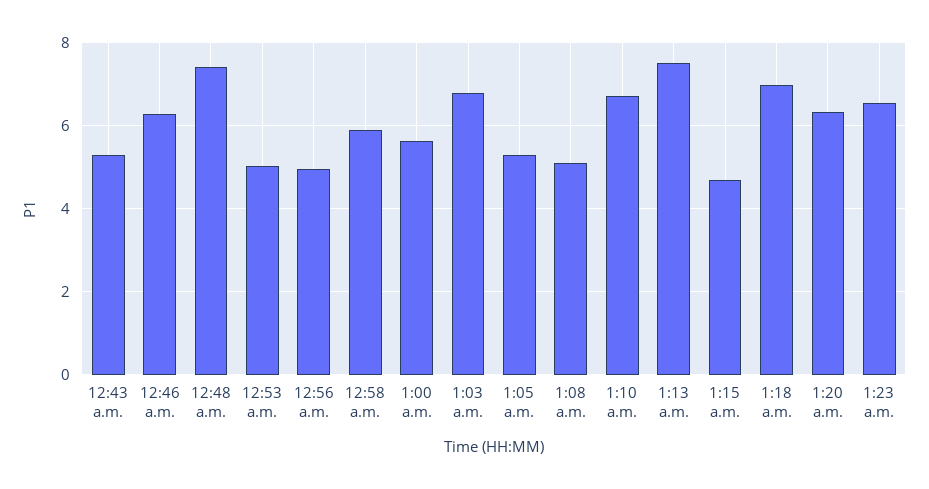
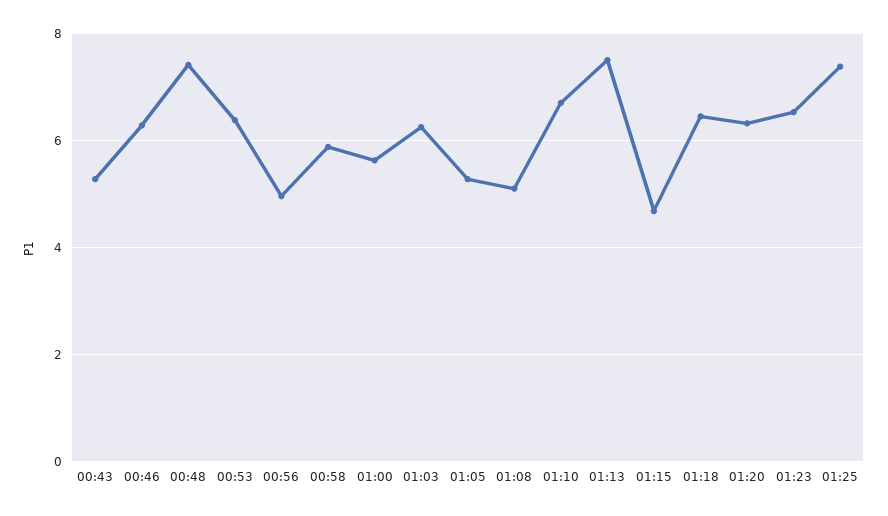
12:53 a.m.: 5 -> 6.4
1:03 a.m.: 6.8 -> 6.2
1:18 a.m.: 7 -> 6.4
01:25: none -> 7.4

